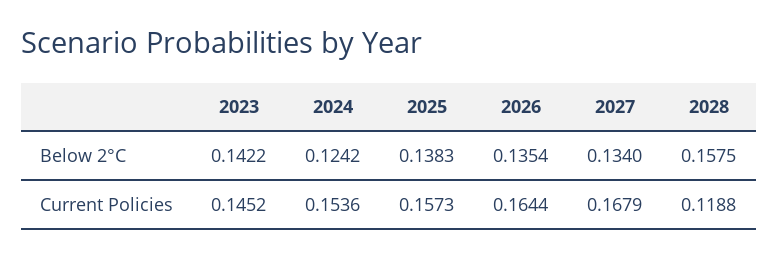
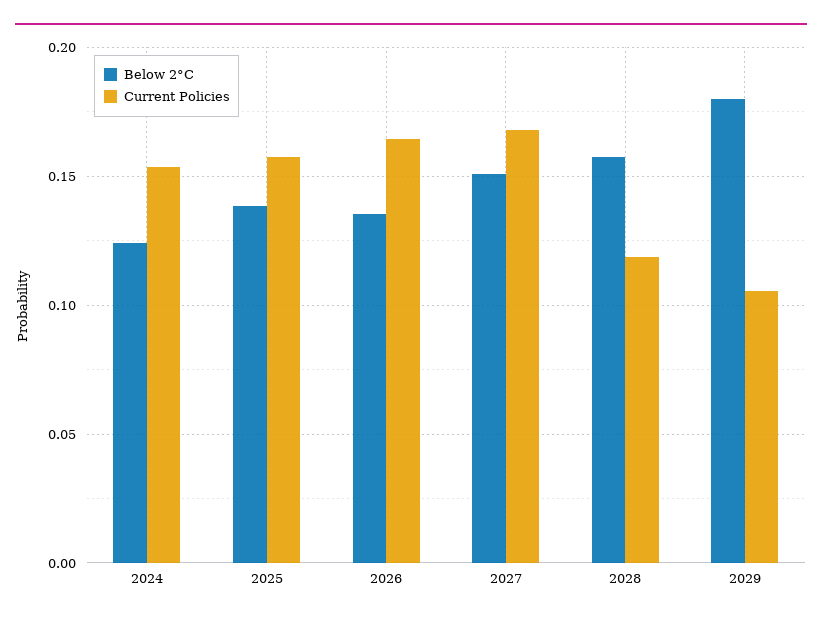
Below 2°C, 2023: 0.1422 -> none
Below 2°C, 2027: 0.134 -> 0.15
Current Policies, 2023: 0.1452 -> none
Below 2°C, 2029: none -> 0.18
Current Policies, 2029: none -> 0.105

